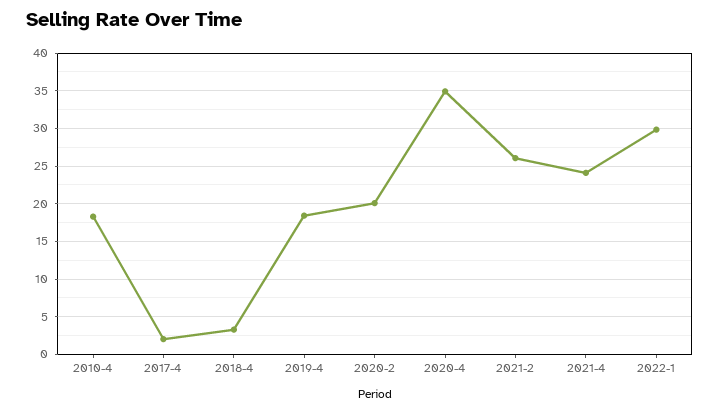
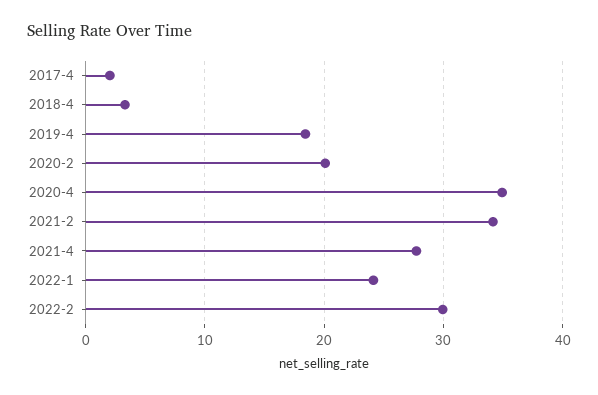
2010-4: 18 -> none
2021-2: 26 -> 34
2021-4: 24 -> 28
2022-1: 30 -> 24
2022-2: none -> 30

